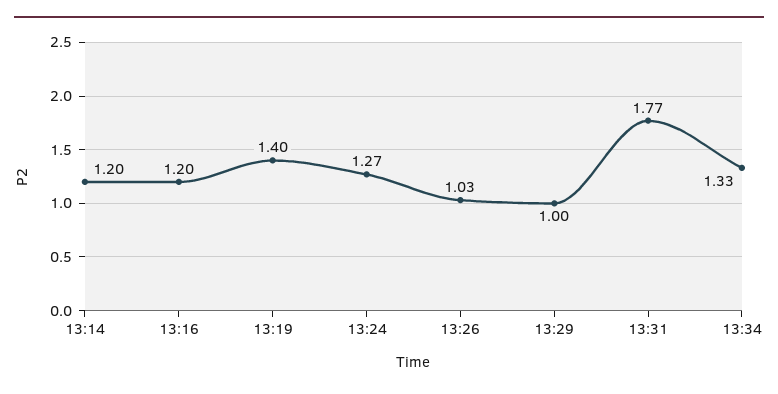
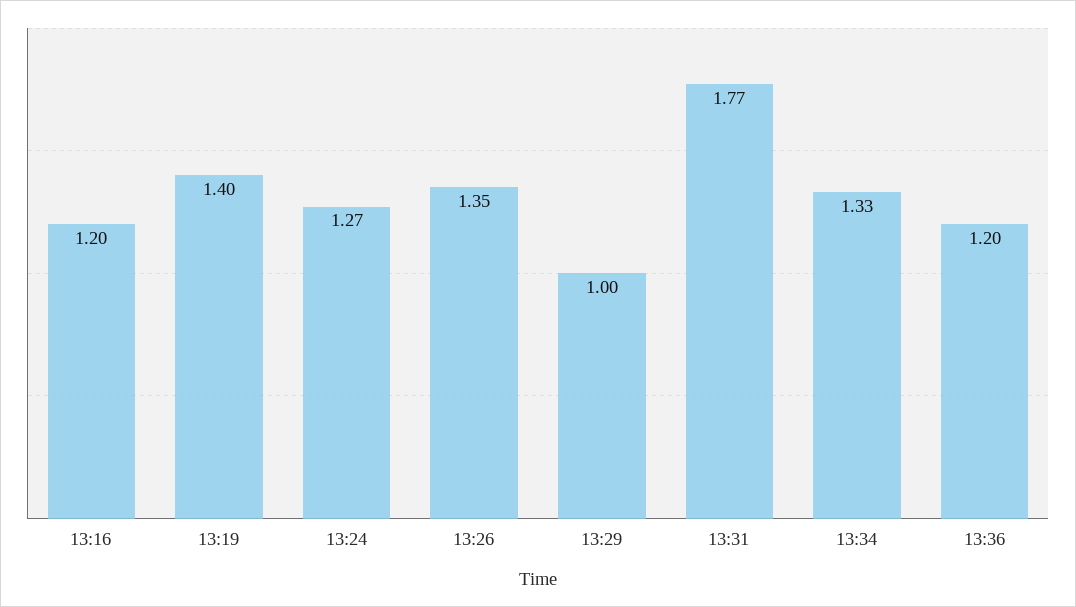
13:14: 1.2 -> none
13:26: 1.03 -> 1.35
13:36: none -> 1.2

